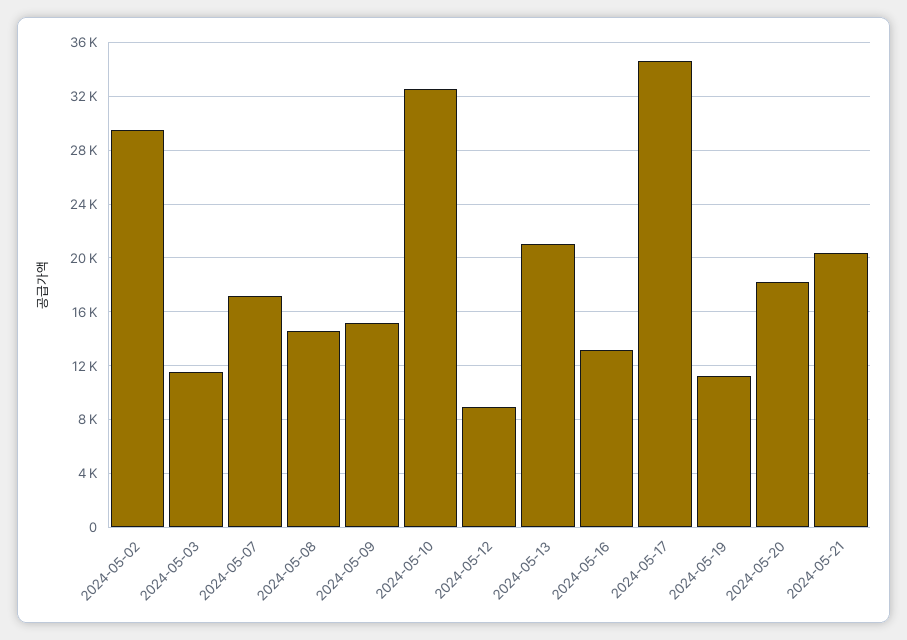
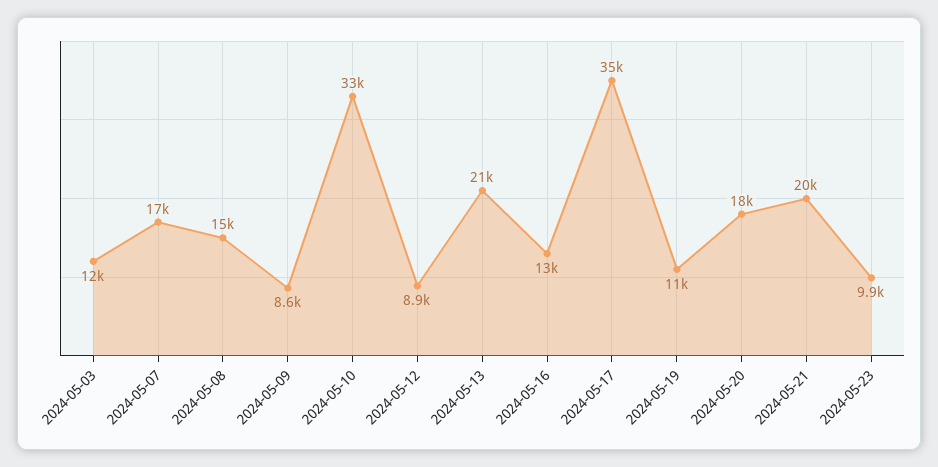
2024-05-02: 29500 -> none
2024-05-09: 15000 -> 8600
2024-05-23: none -> 9900

